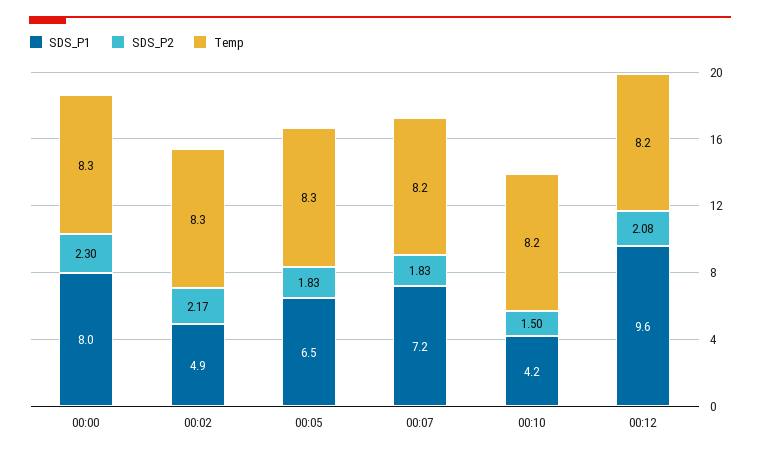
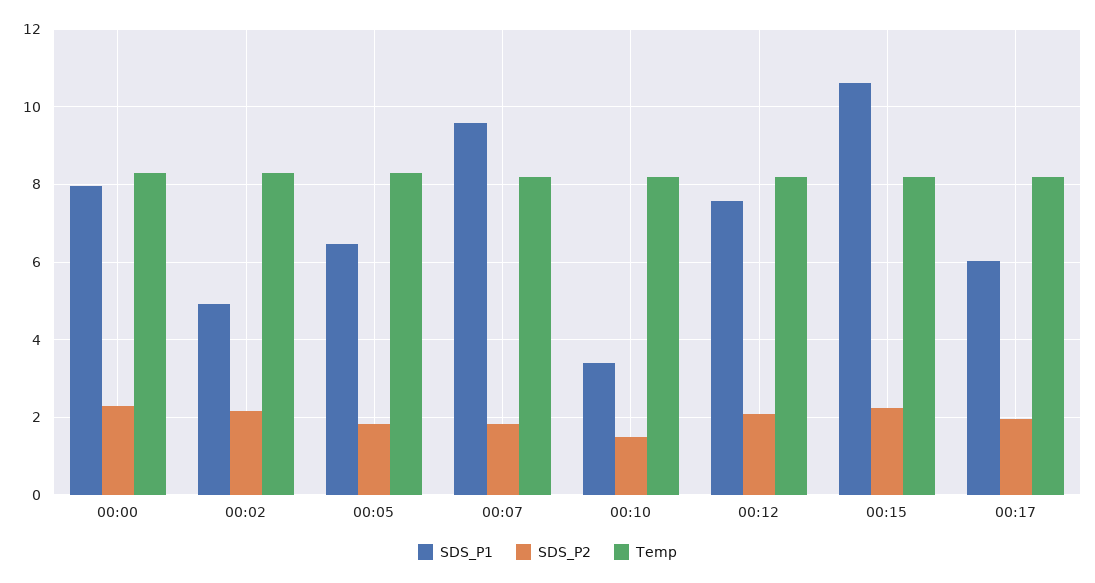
SDS_P1, 00:07: 7.2 -> 9.6
SDS_P1, 00:10: 4.2 -> 3.4
SDS_P1, 00:12: 9.6 -> 7.6
SDS_P1, 00:15: none -> 10.6
SDS_P2, 00:15: none -> 2.2
Temp, 00:15: none -> 8.2
SDS_P1, 00:17: none -> 6
SDS_P2, 00:17: none -> 2
Temp, 00:17: none -> 8.2

